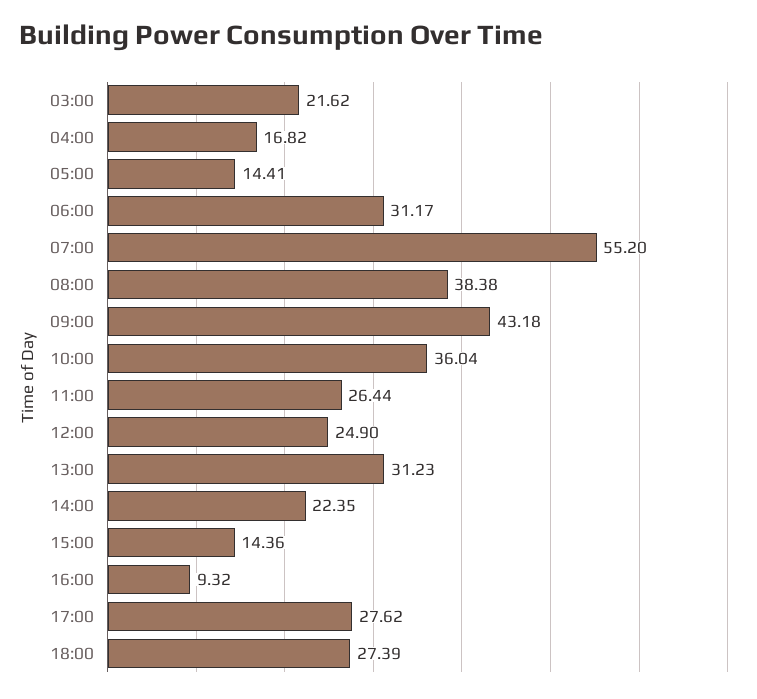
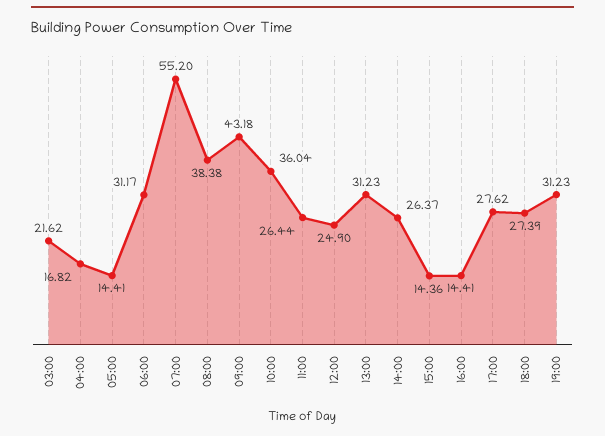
14:00: 22.35 -> 26.37
16:00: 9.32 -> 14.41
19:00: none -> 31.23

